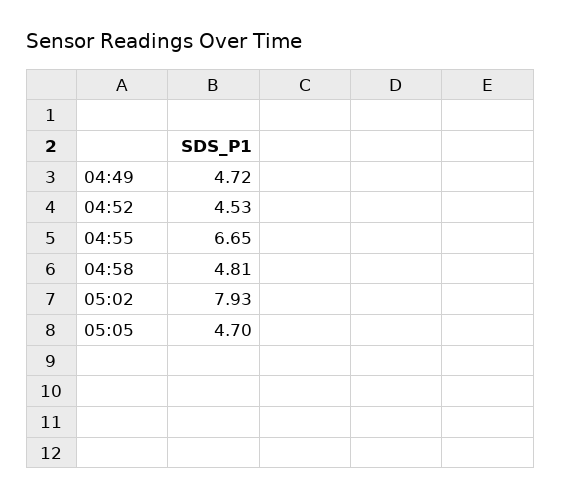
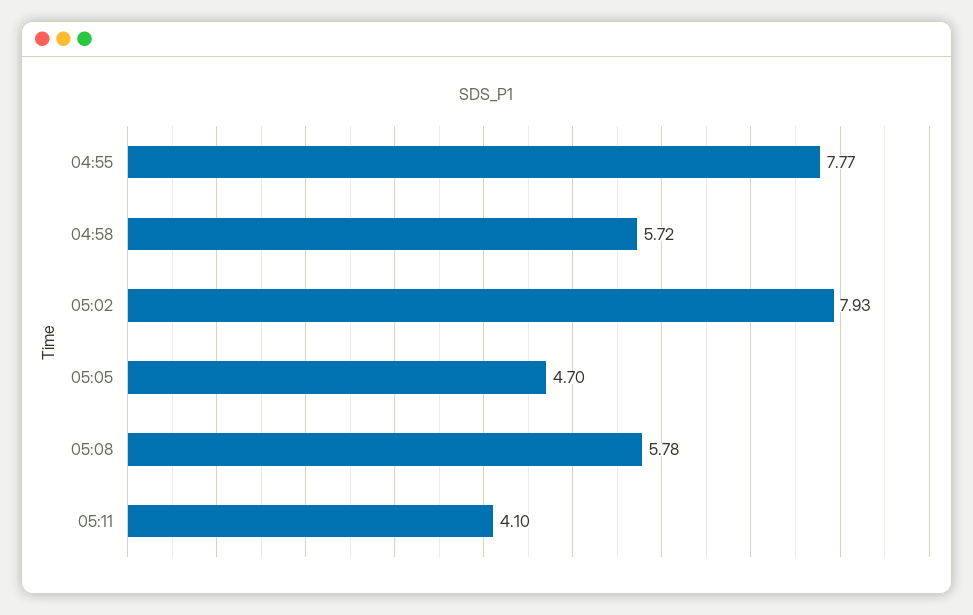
04:49: 4.72 -> none
04:52: 4.53 -> none
04:55: 6.65 -> 7.77
04:58: 4.81 -> 5.72
05:08: none -> 5.78
05:11: none -> 4.1

